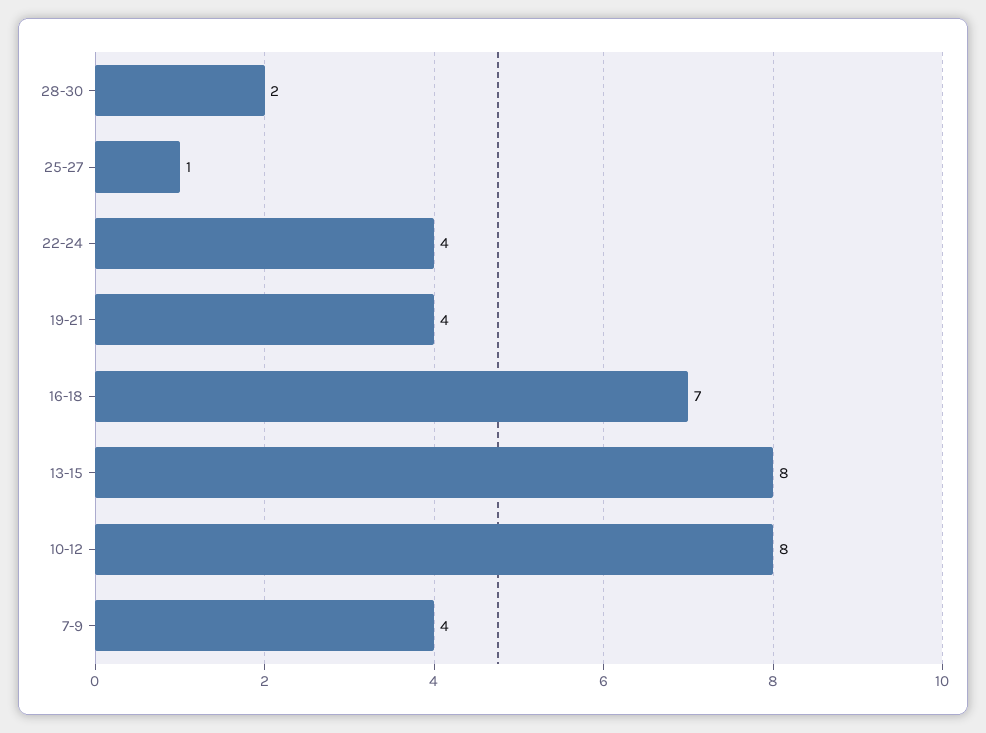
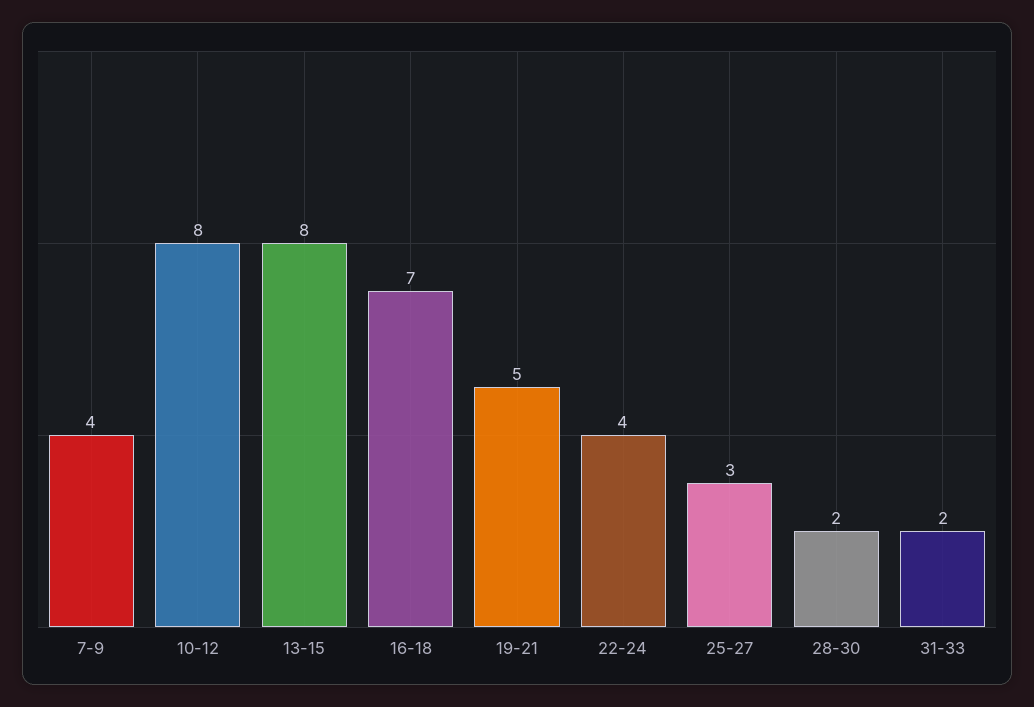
25-27: 1 -> 3
19-21: 4 -> 5
31-33: none -> 2

